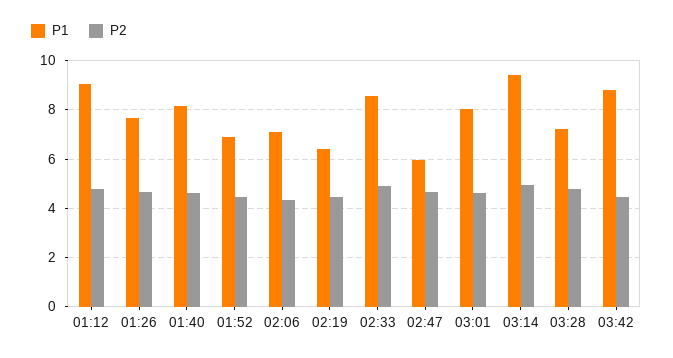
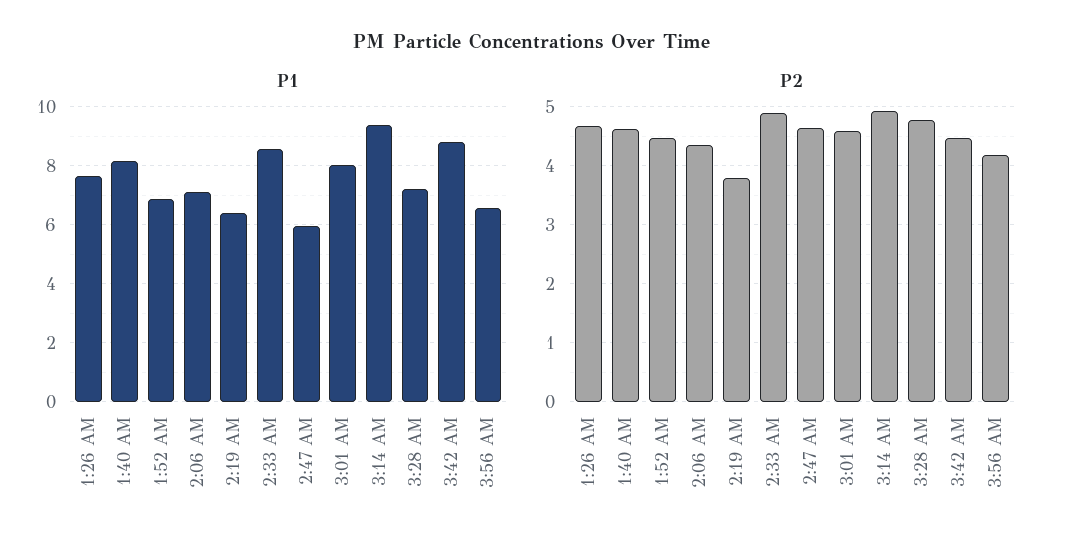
P1, 01:12: 9 -> none
P2, 01:12: 4.75 -> none
P2, 02:19: 4.5 -> 3.8
P1, 3:56 AM: none -> 6.5
P2, 3:56 AM: none -> 4.2

